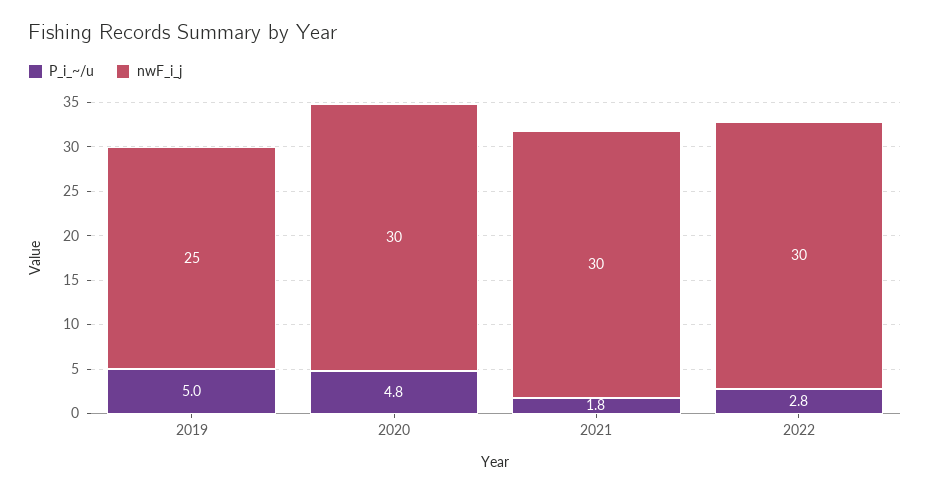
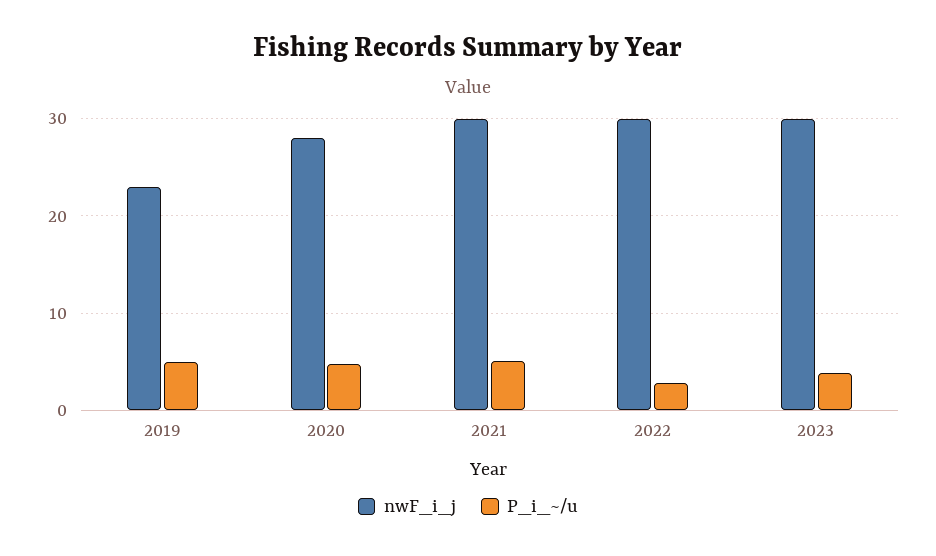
nwF_i_j, 2019: 25 -> 23
nwF_i_j, 2020: 30 -> 28
P_i_~/u, 2021: 1.8 -> 5
nwF_i_j, 2023: none -> 30
P_i_~/u, 2023: none -> 4

